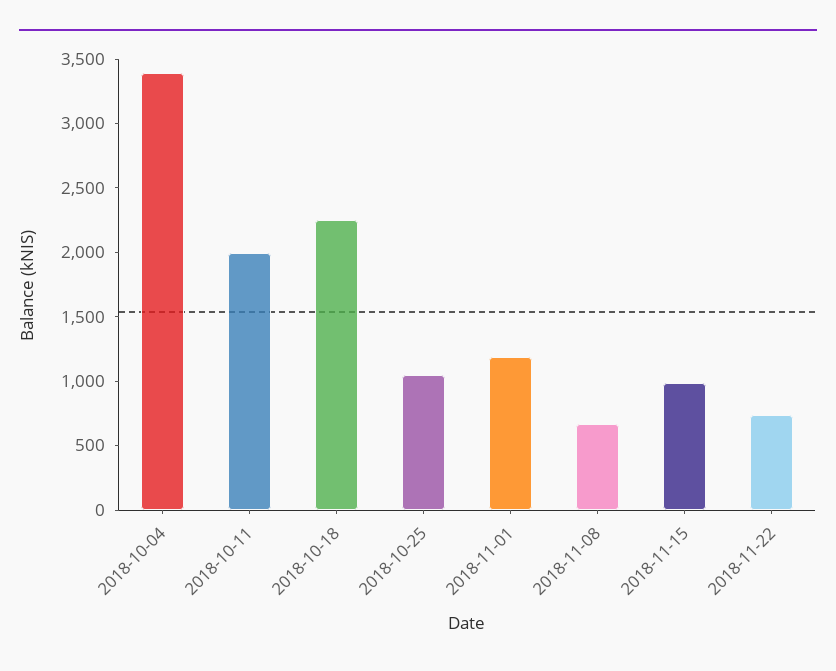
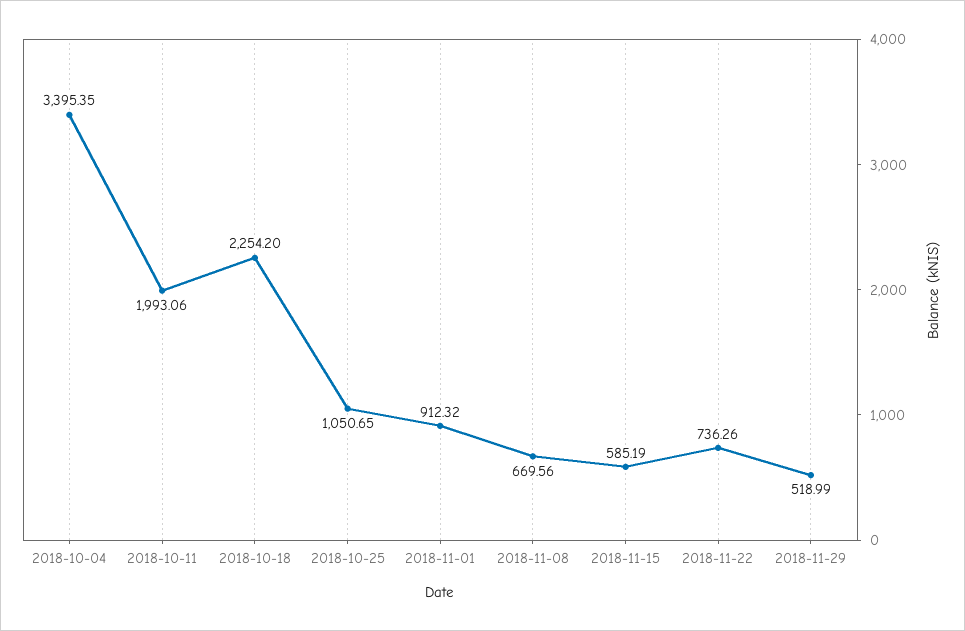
2018-11-01: 1200 -> 912.32
2018-11-15: 1000 -> 585.19
2018-11-29: none -> 518.99

